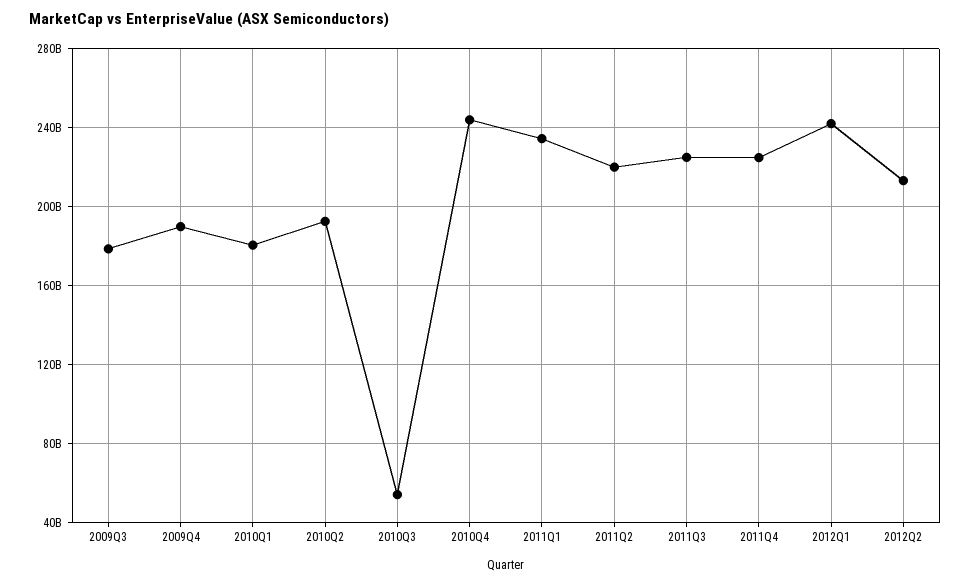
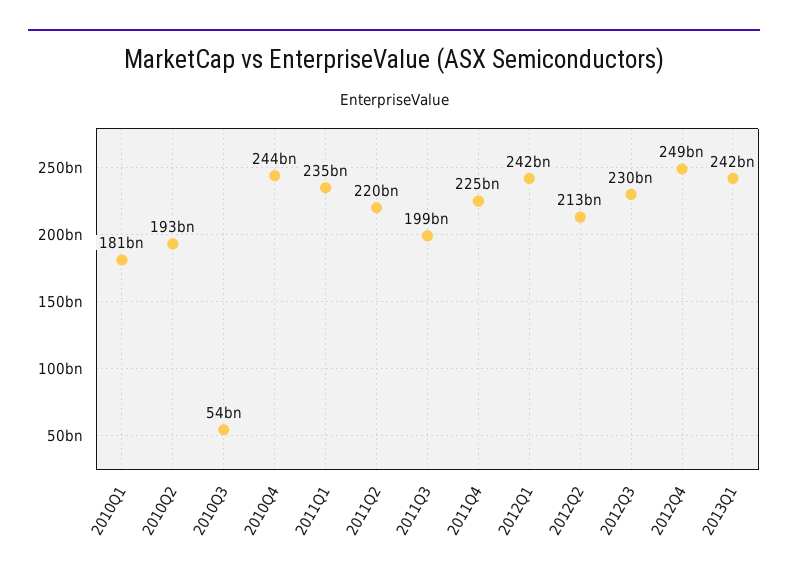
2009Q3: 180000000000 -> none
2009Q4: 190000000000 -> none
2011Q3: 225000000000 -> 199000000000
2012Q3: none -> 230000000000
2012Q4: none -> 249000000000
2013Q1: none -> 242000000000

